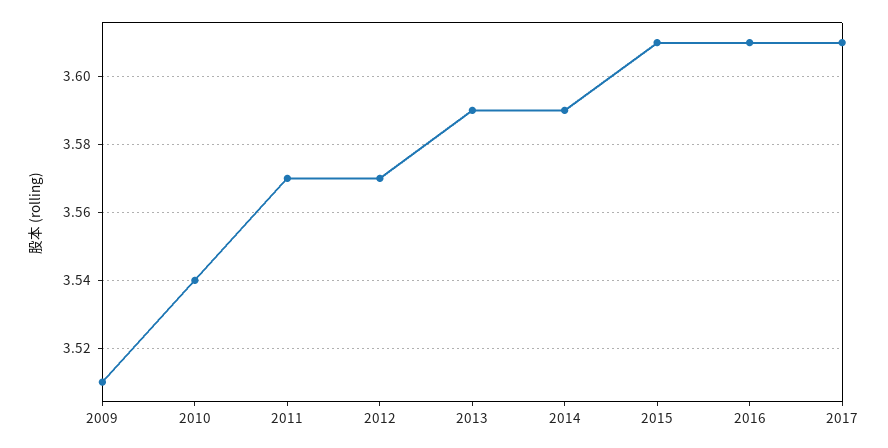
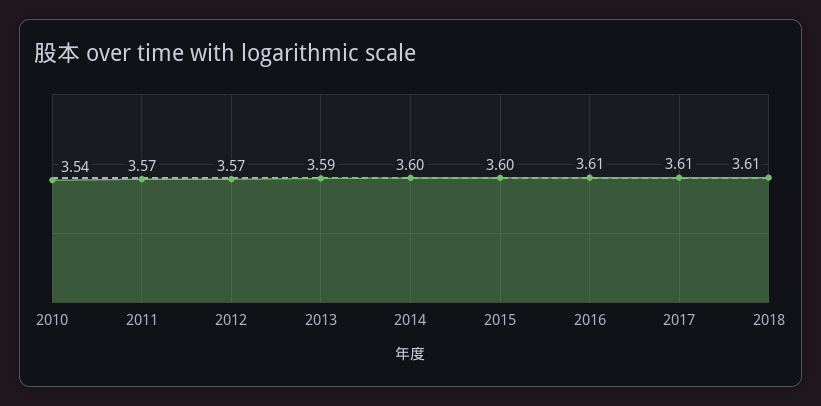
2009: 3.51 -> none
2014: 3.59 -> 3.6
2015: 3.61 -> 3.6
2018: none -> 3.61

